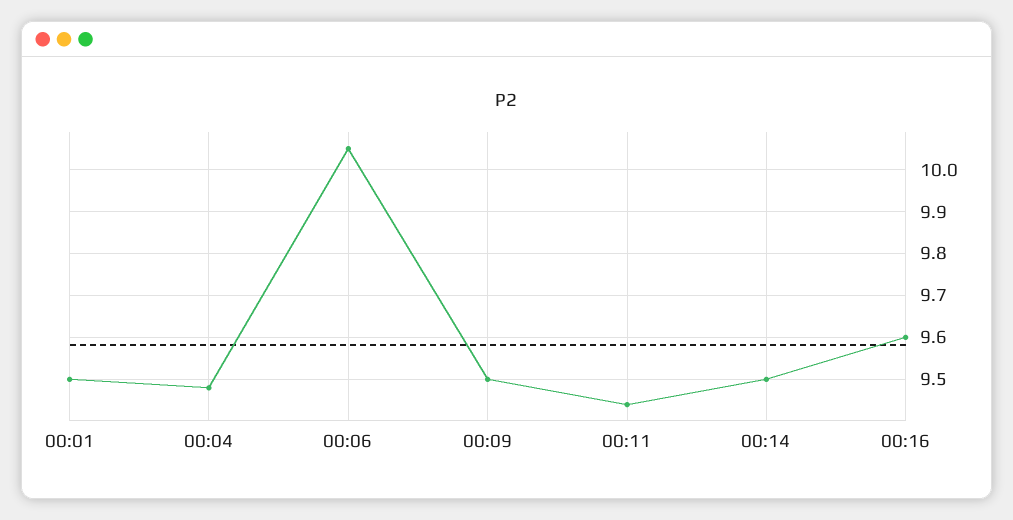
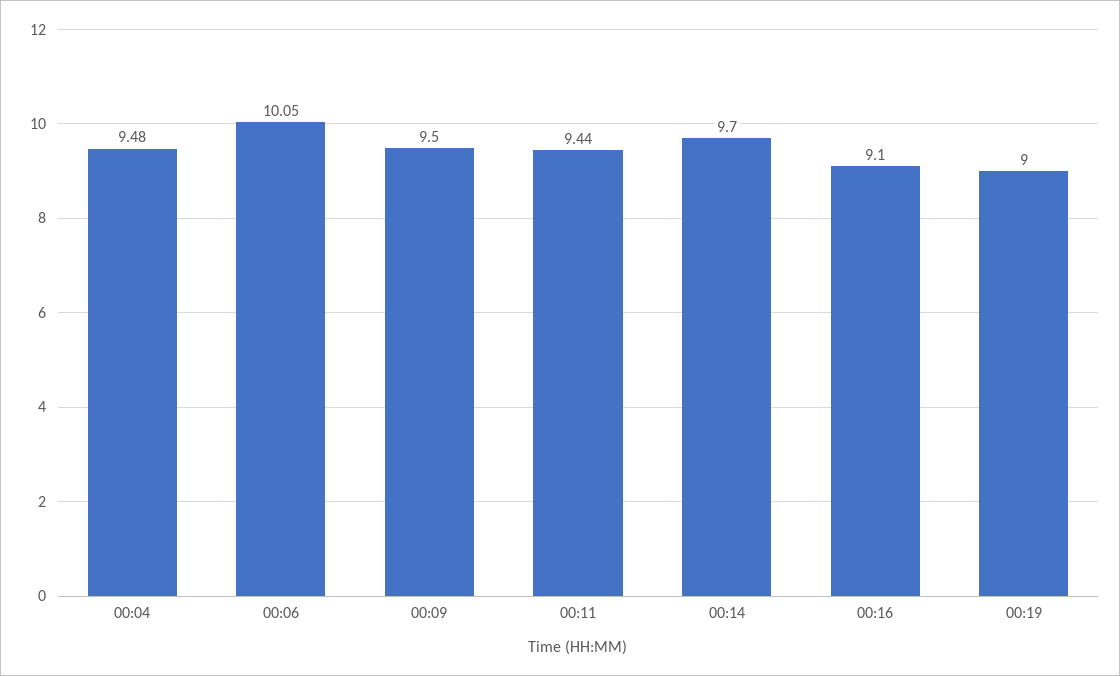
00:01: 9.5 -> none
00:14: 9.5 -> 9.7
00:16: 9.6 -> 9.1
00:19: none -> 9

